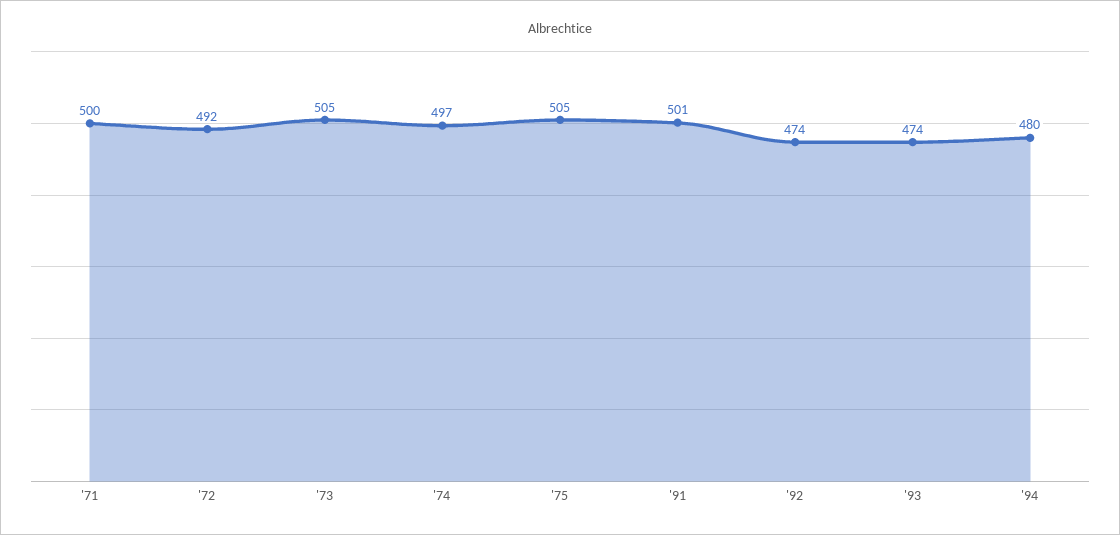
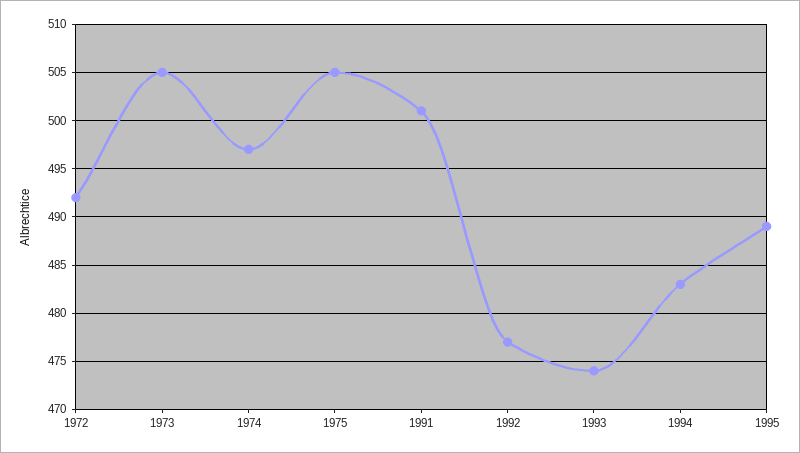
'71: 500 -> none
'92: 474 -> 477
'94: 480 -> 483
1995: none -> 489

